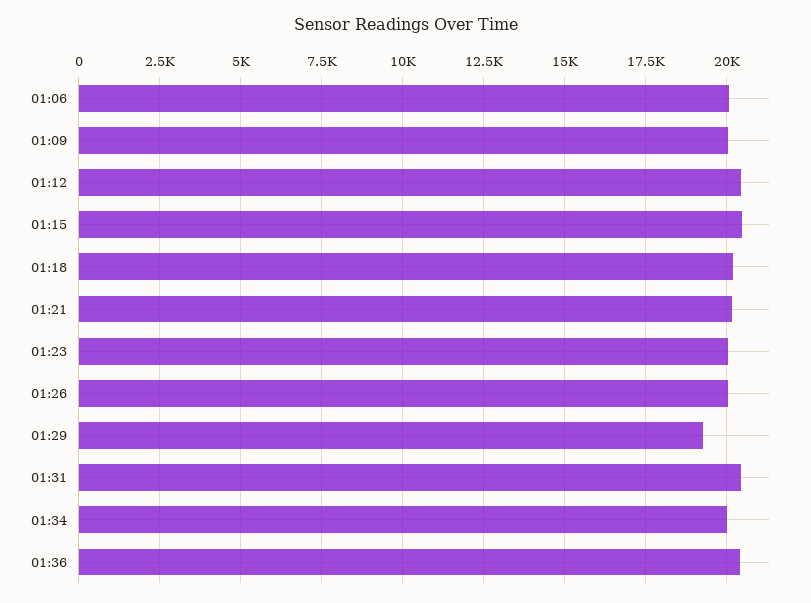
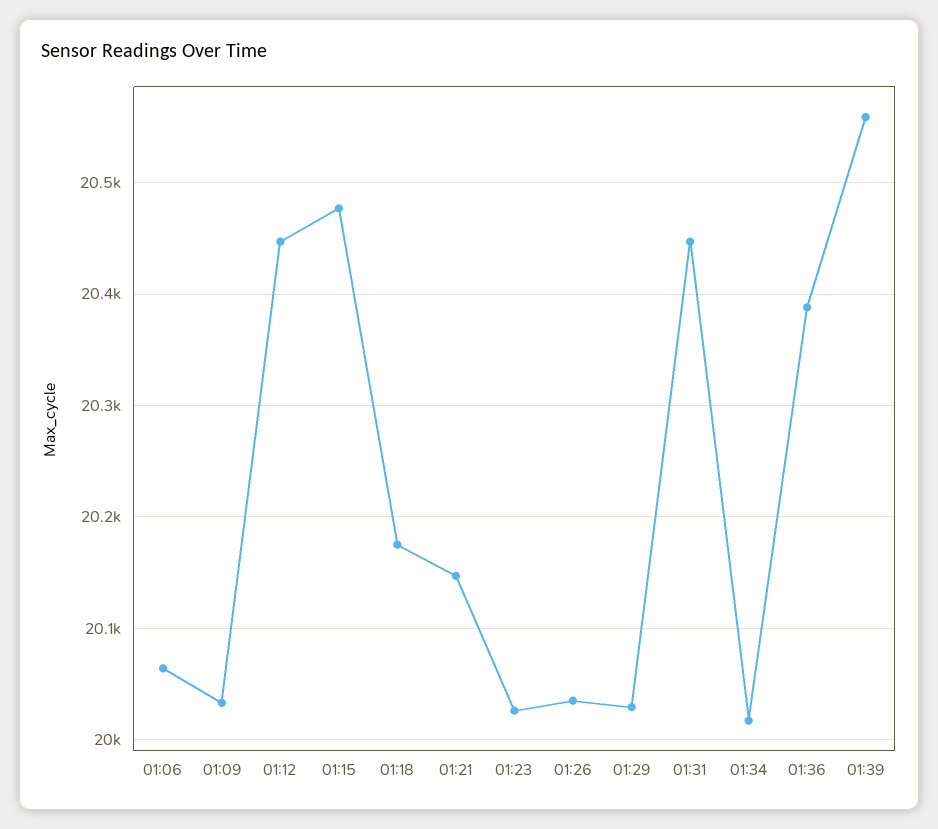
01:29: 19250 -> 20030
01:39: none -> 20560

